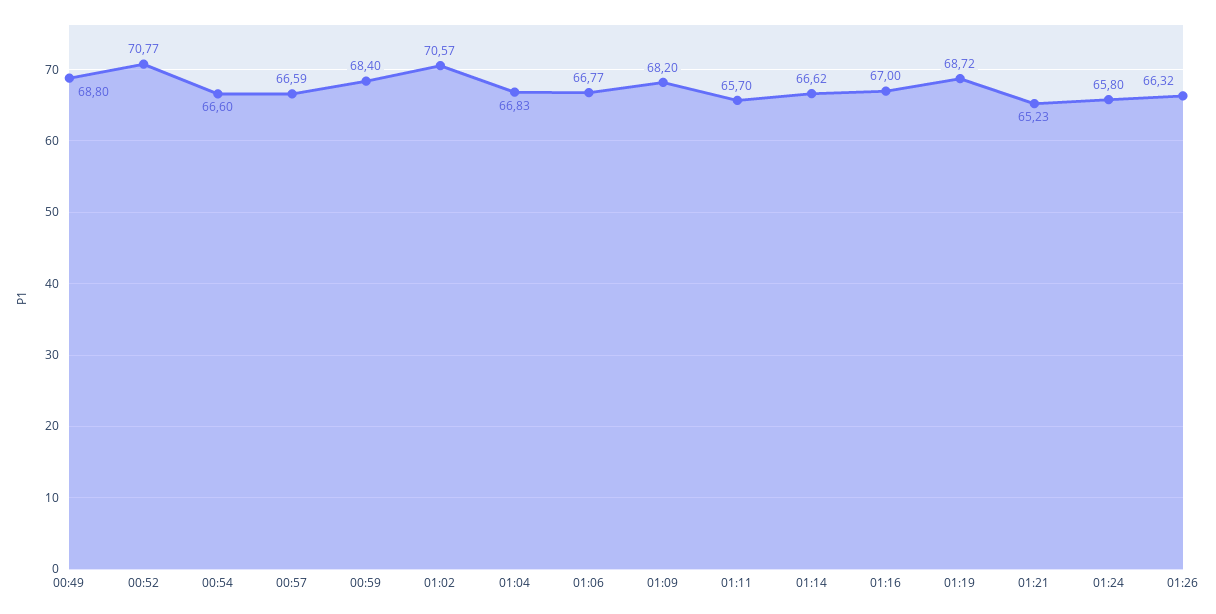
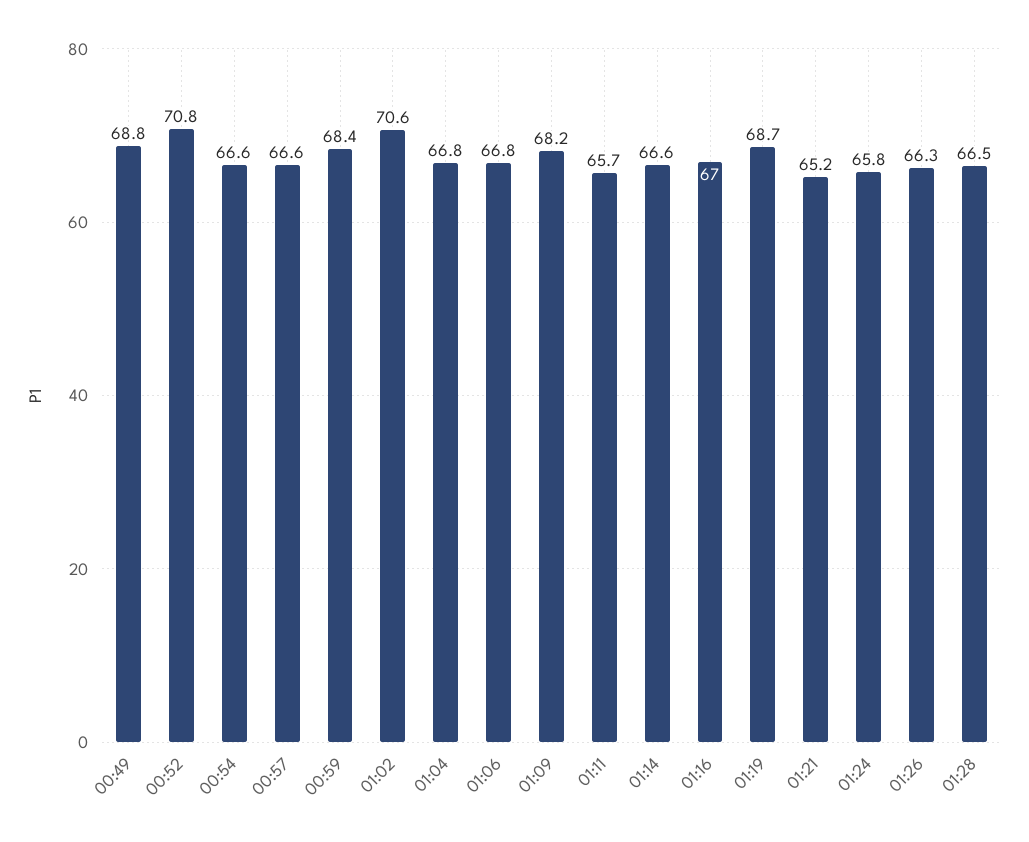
01:28: none -> 66.5

